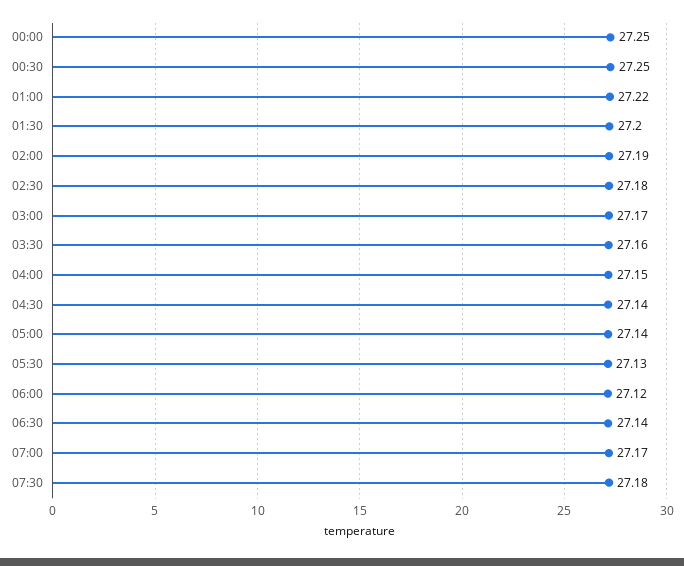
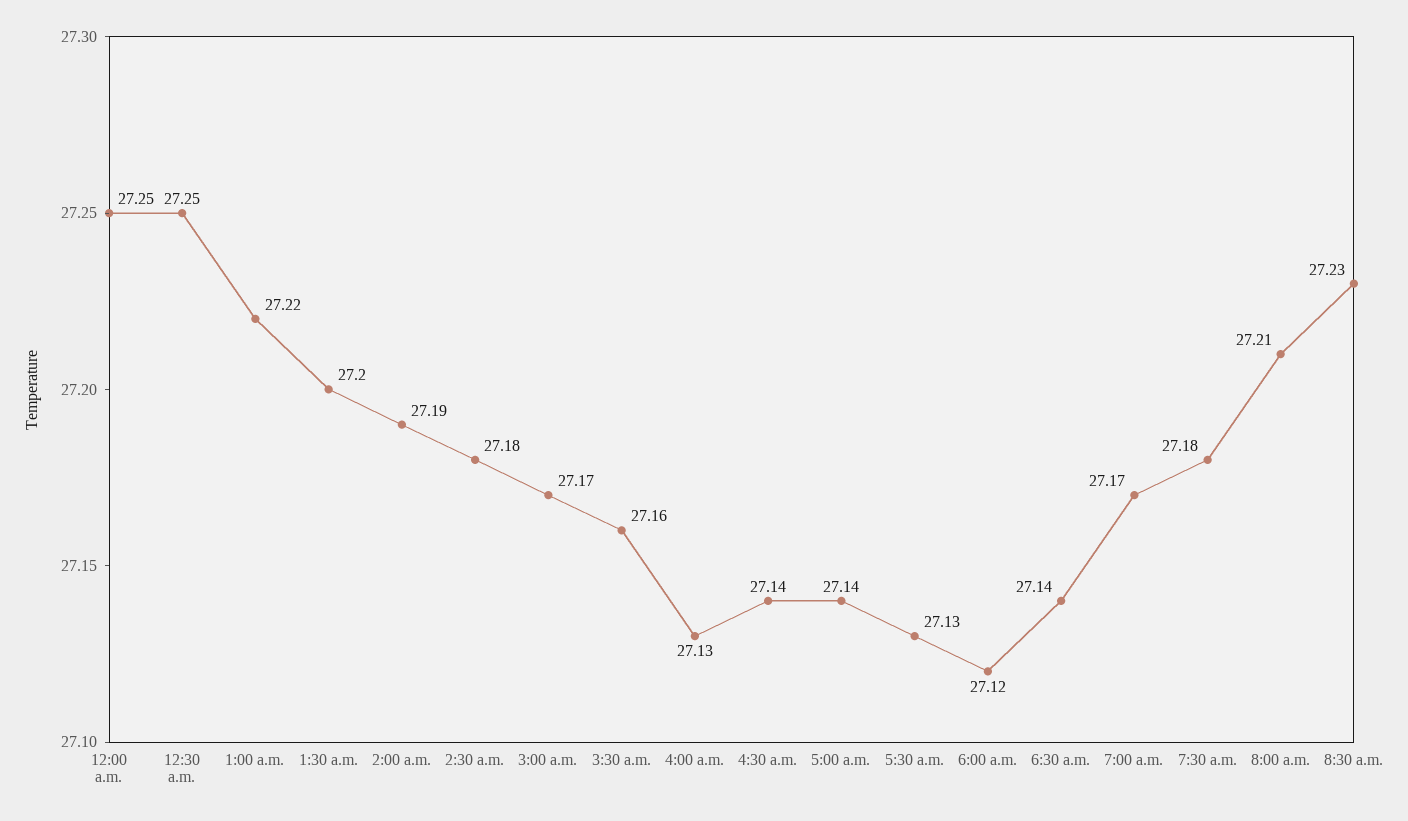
04:00: 27.15 -> 27.13
8:00 a.m.: none -> 27.21
8:30 a.m.: none -> 27.23

